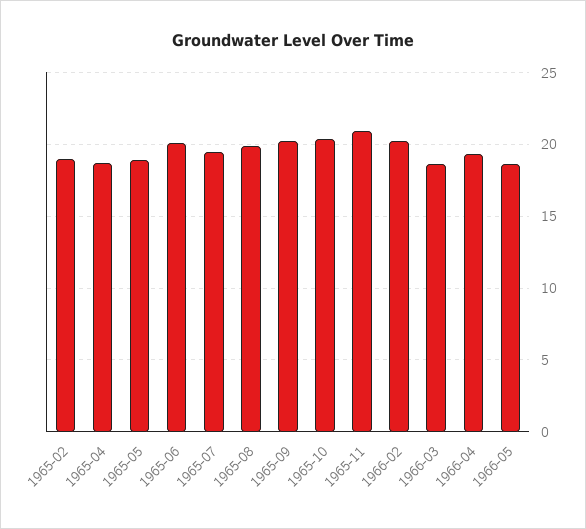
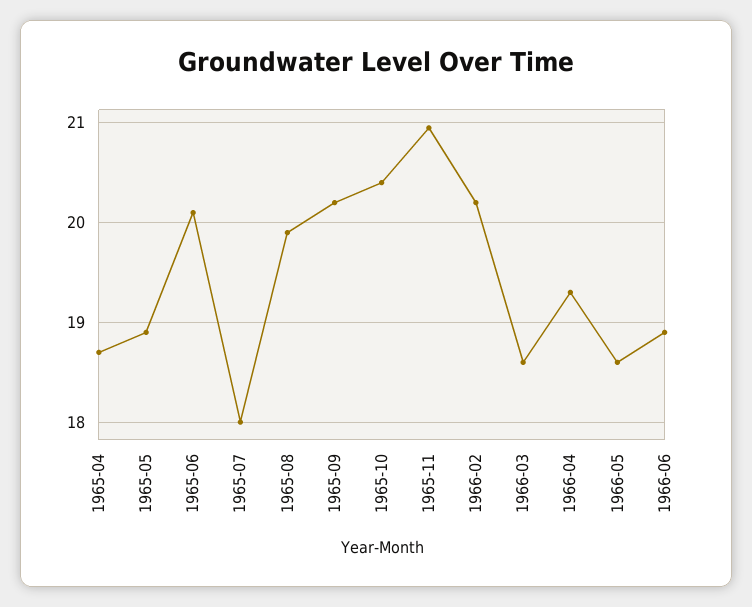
1965-02: 19 -> none
1965-07: 19.5 -> 18
1966-06: none -> 18.9

